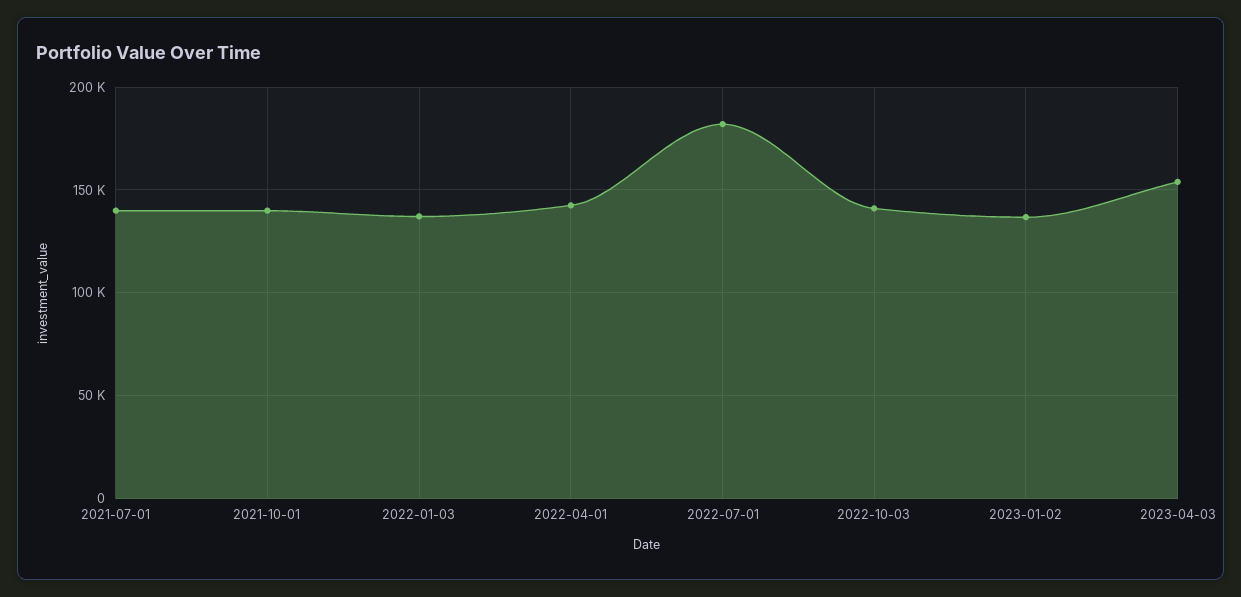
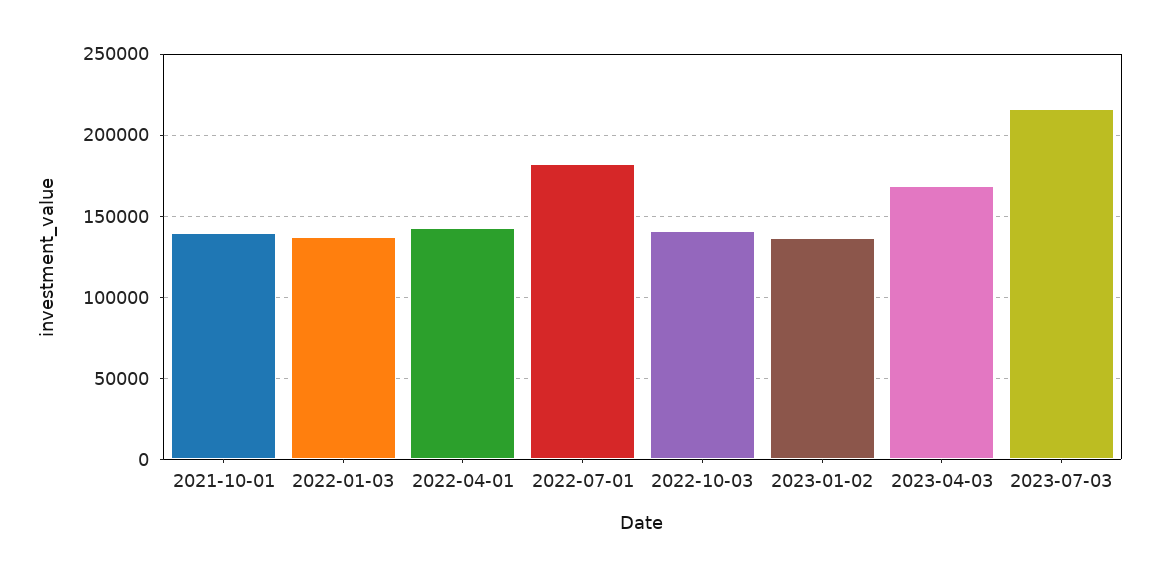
2021-07-01: 140000 -> none
2023-04-03: 155000 -> 170000
2023-07-03: none -> 215000

